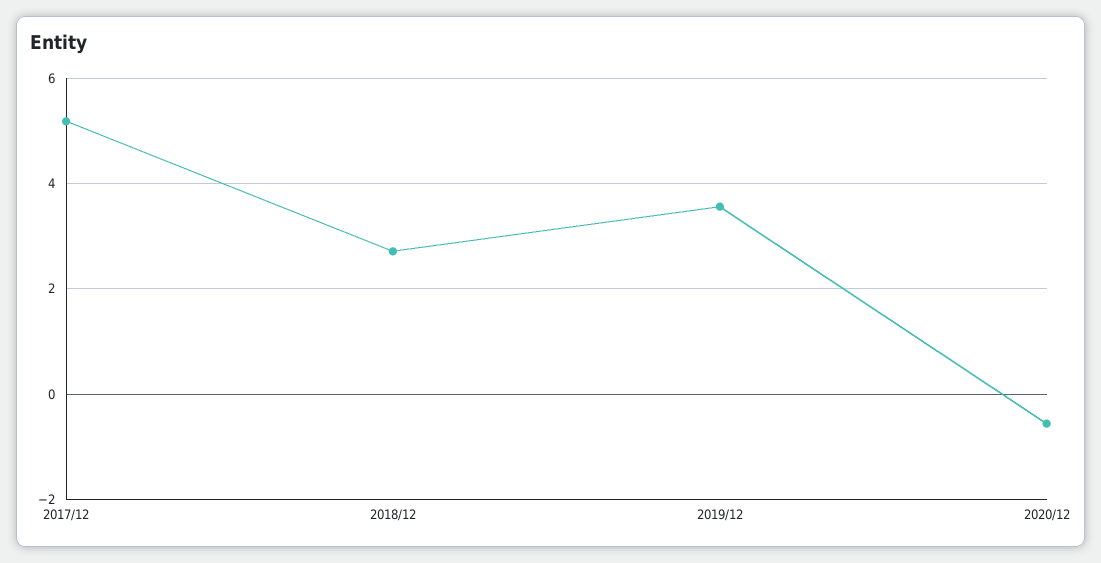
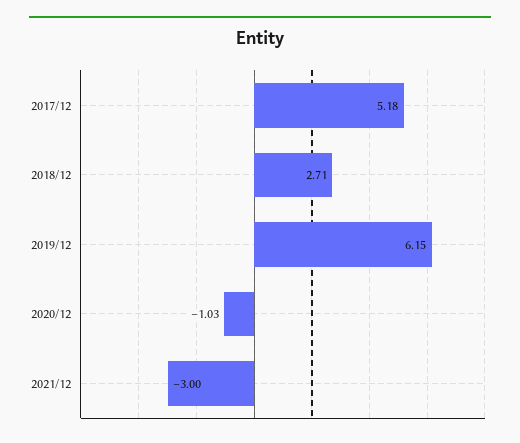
2019/12: 3.6 -> 6.15
2020/12: -0.6 -> -1.03
2021/12: none -> -3

